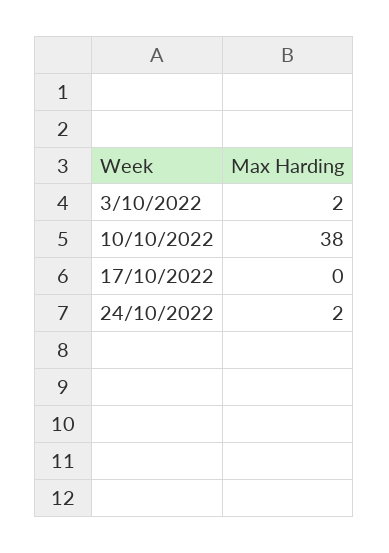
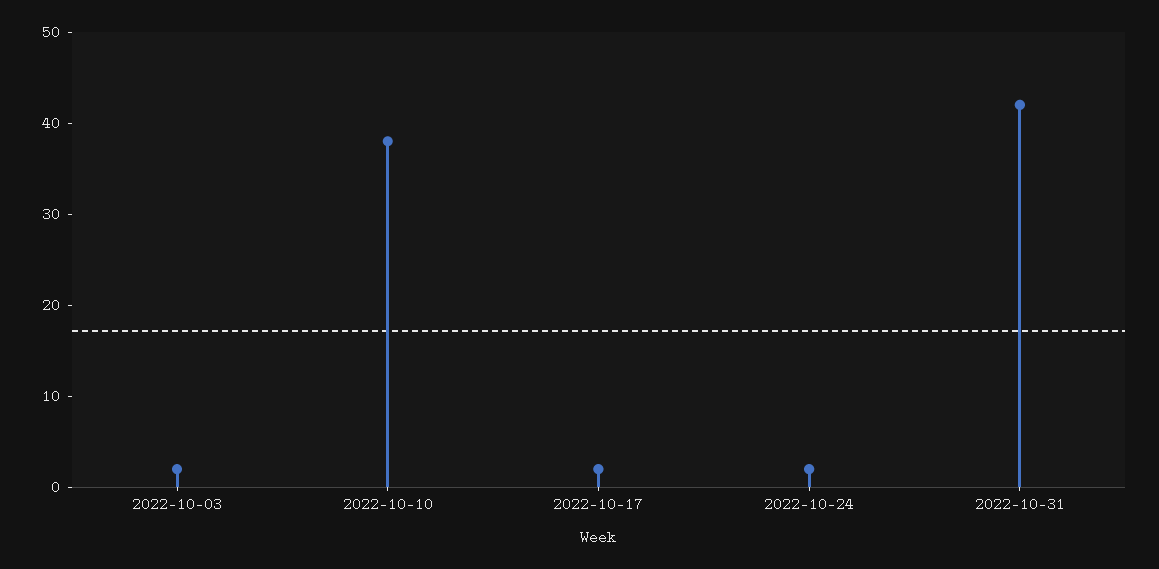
17/10/2022: 0 -> 2
2022-10-31: none -> 42

